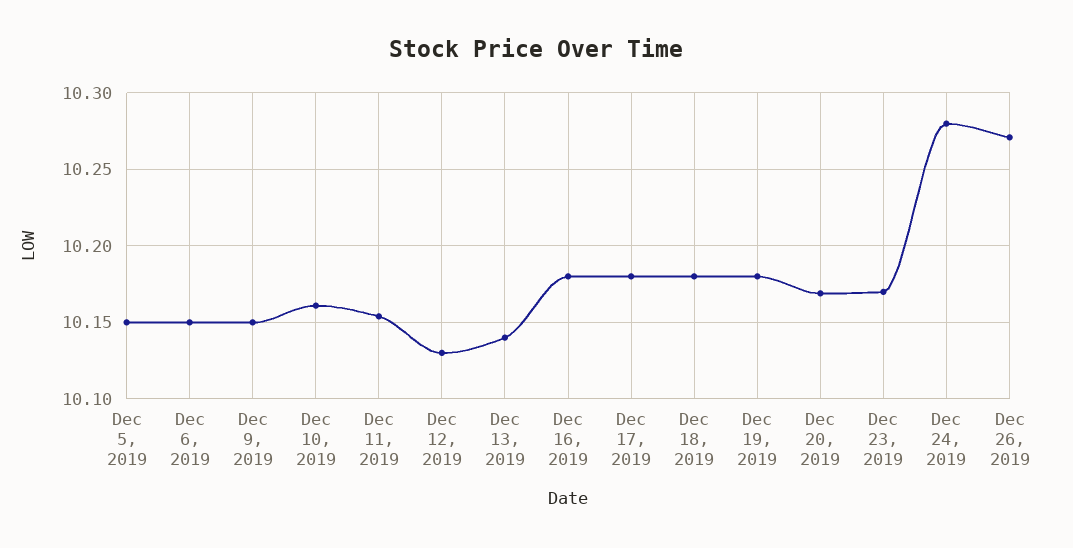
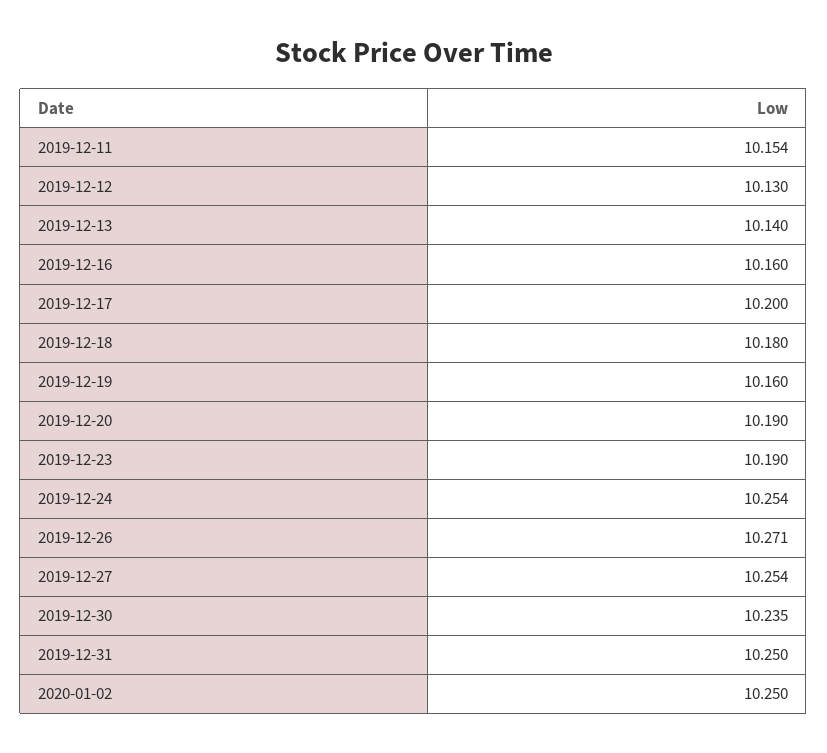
Dec 5, 2019: 10.15 -> none
Dec 6, 2019: 10.15 -> none
Dec 9, 2019: 10.15 -> none
Dec 10, 2019: 10.16 -> none
Dec 16, 2019: 10.18 -> 10.16
Dec 17, 2019: 10.18 -> 10.2
Dec 19, 2019: 10.18 -> 10.16
Dec 20, 2019: 10.17 -> 10.19
Dec 23, 2019: 10.17 -> 10.19
Dec 24, 2019: 10.28 -> 10.254
2019-12-27: none -> 10.254
2019-12-30: none -> 10.235
2019-12-31: none -> 10.25
2020-01-02: none -> 10.25

